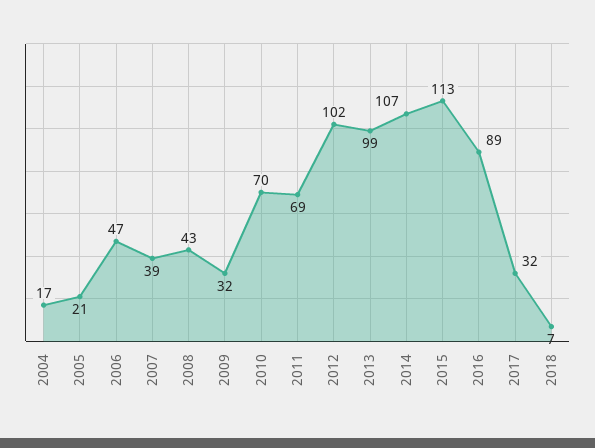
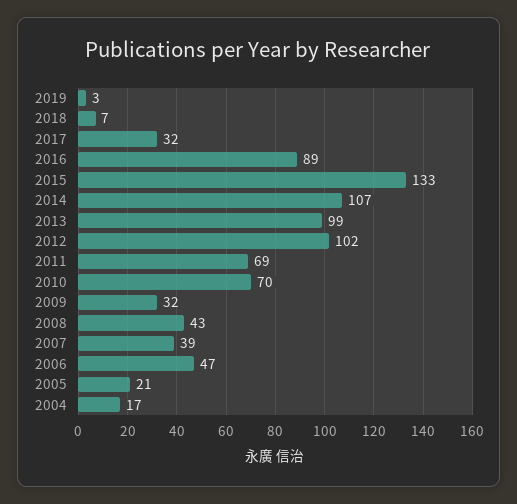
2015: 113 -> 133
2019: none -> 3

